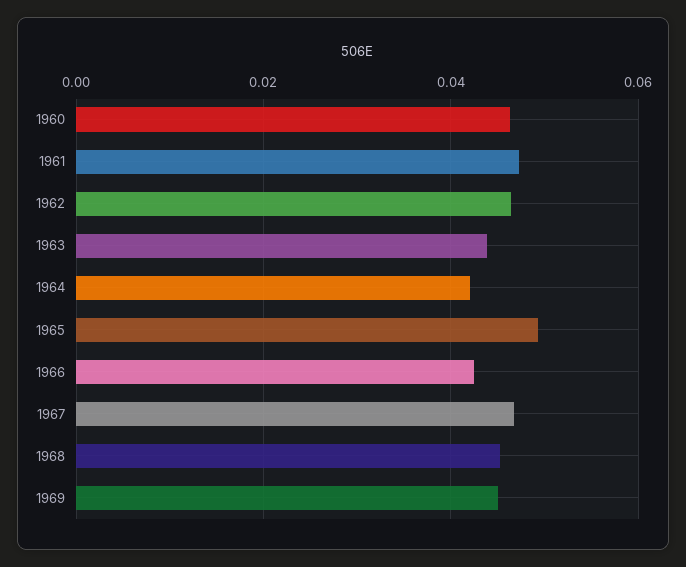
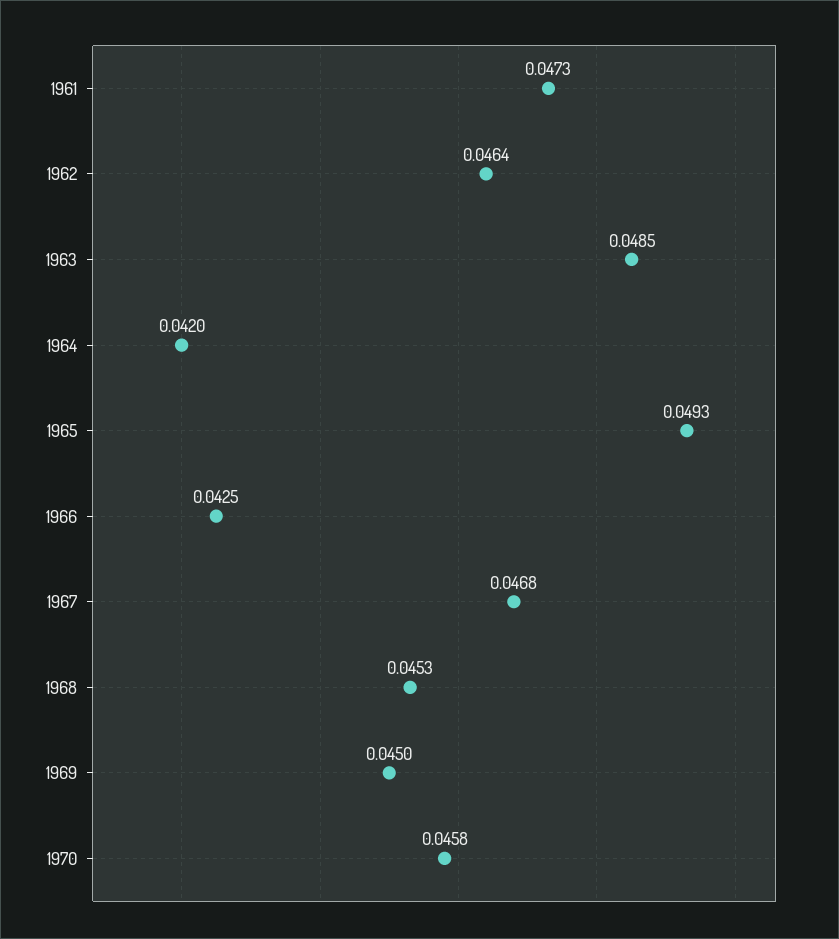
1960: 0.046 -> none
1963: 0.044 -> 0.0485
1970: none -> 0.0458

